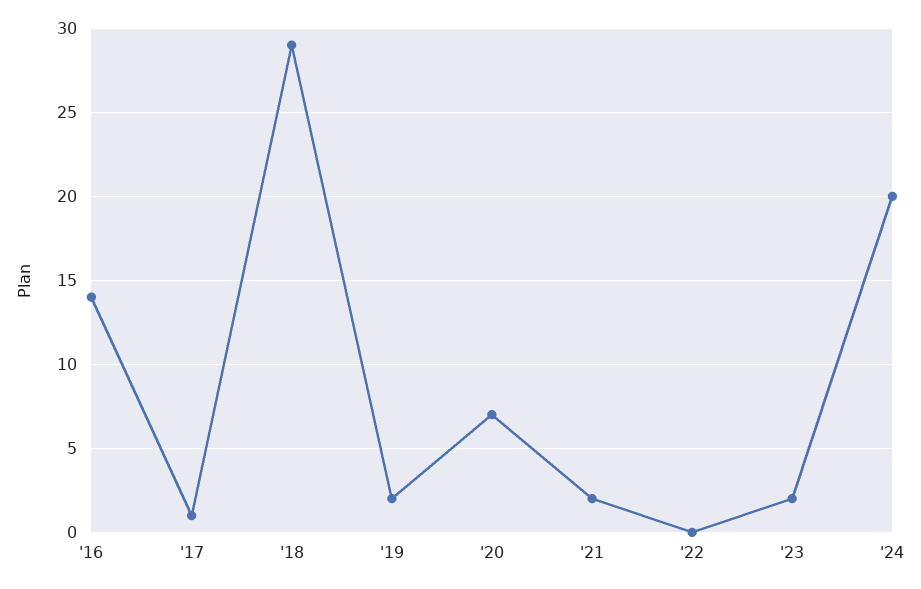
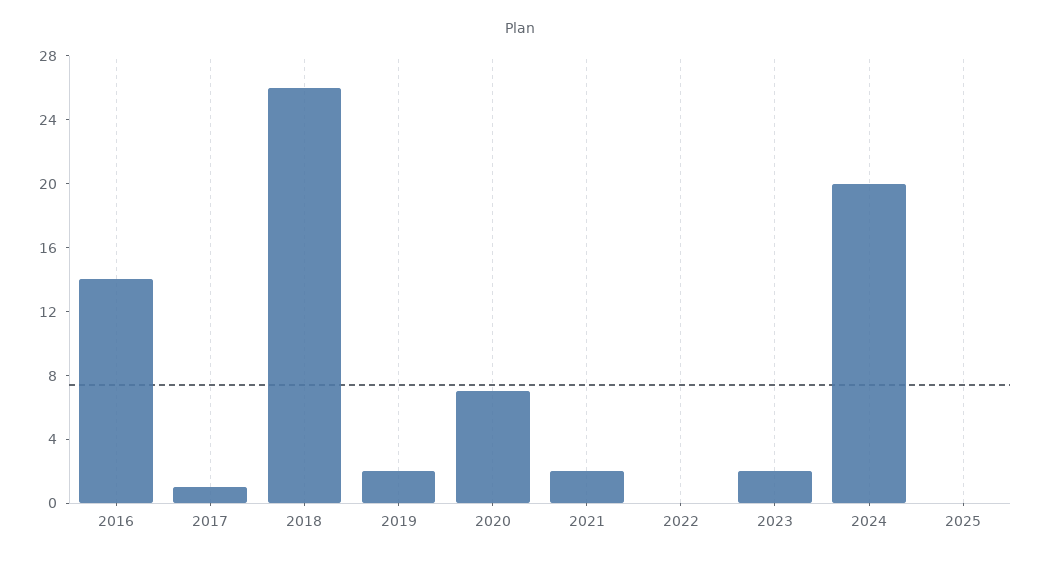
'18: 29 -> 26
2025: none -> 0

